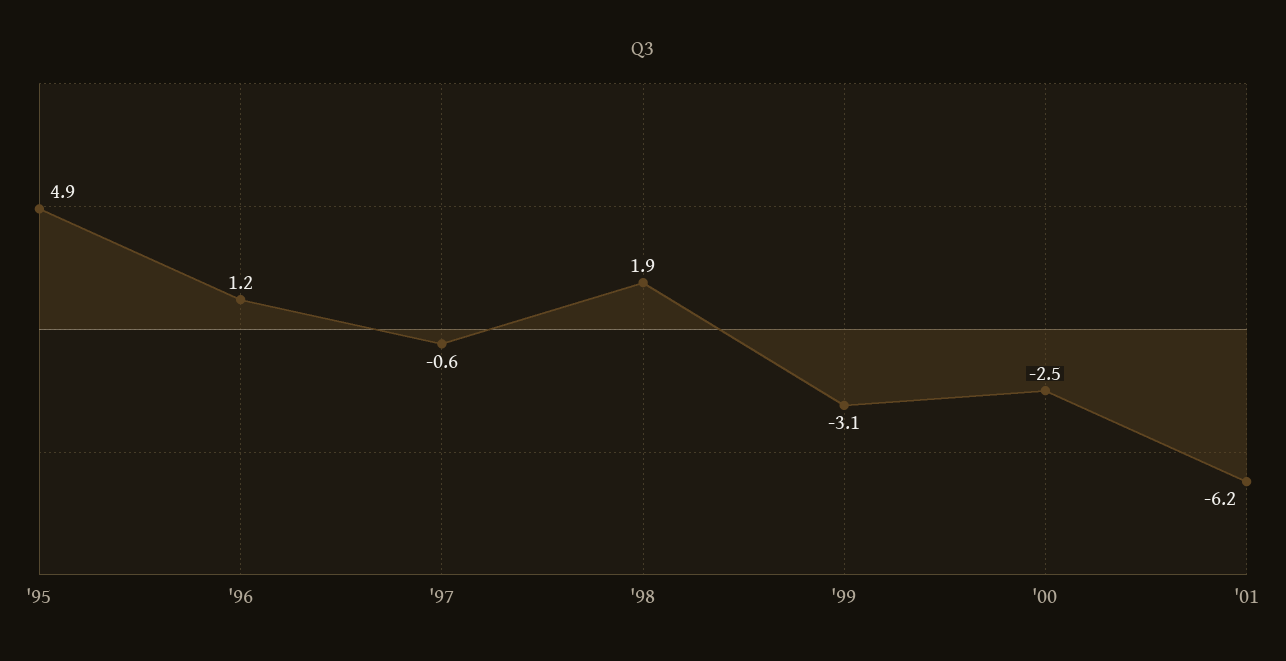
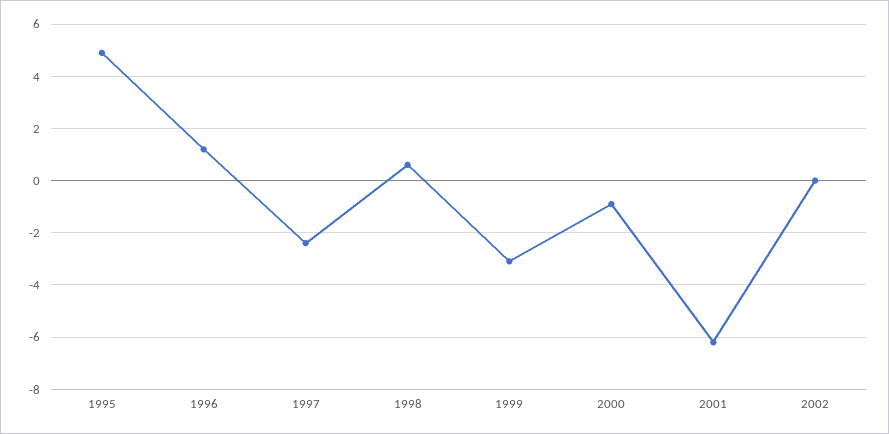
'97: -0.6 -> -2.5
'98: 1.9 -> 0.5
'00: -2.5 -> -1
2002: none -> 0

